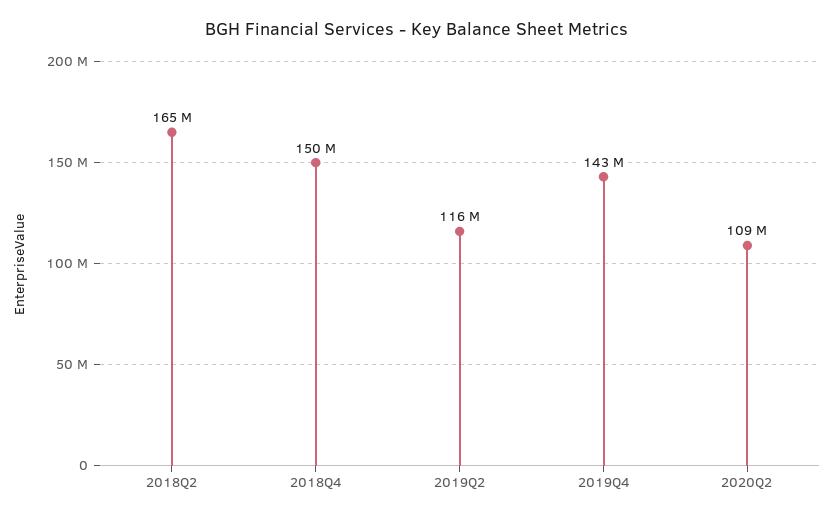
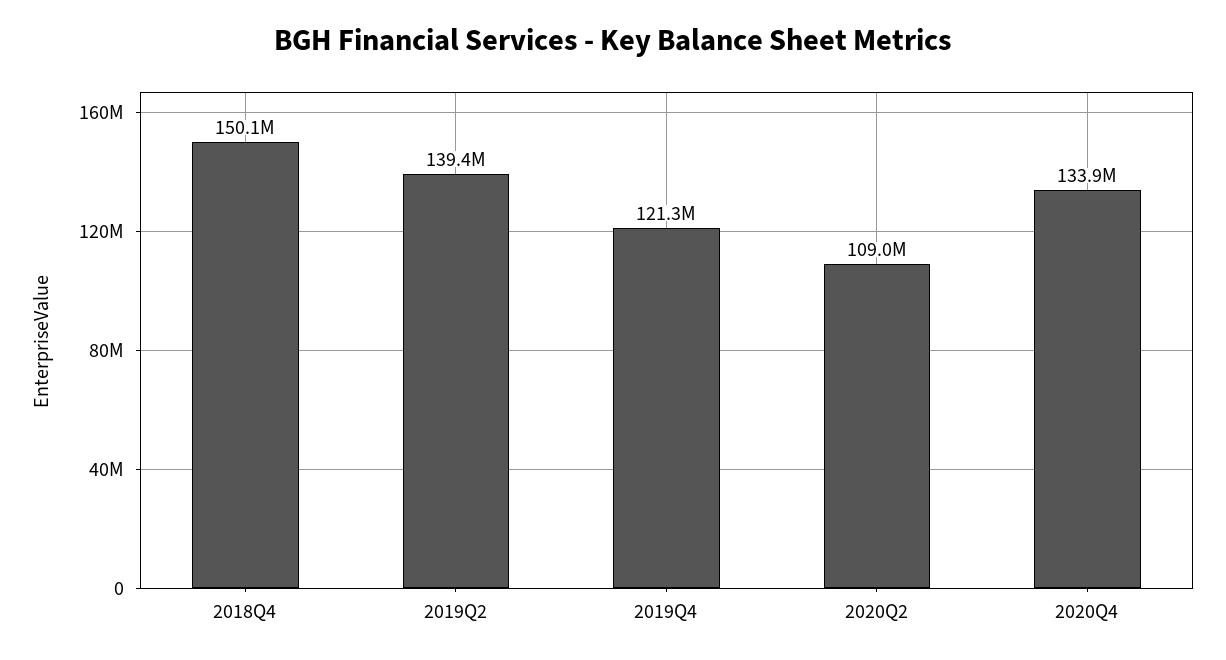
2018Q2: 165000000 -> none
2019Q2: 116000000 -> 139400000
2019Q4: 143000000 -> 121300000
2020Q4: none -> 133900000

